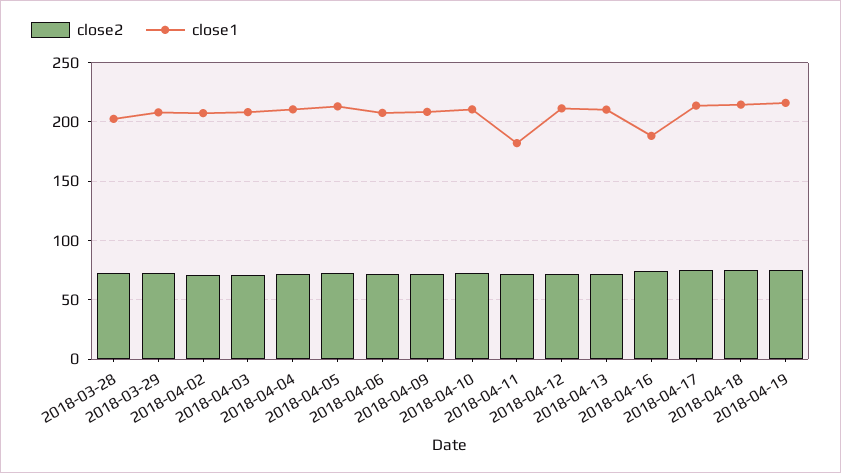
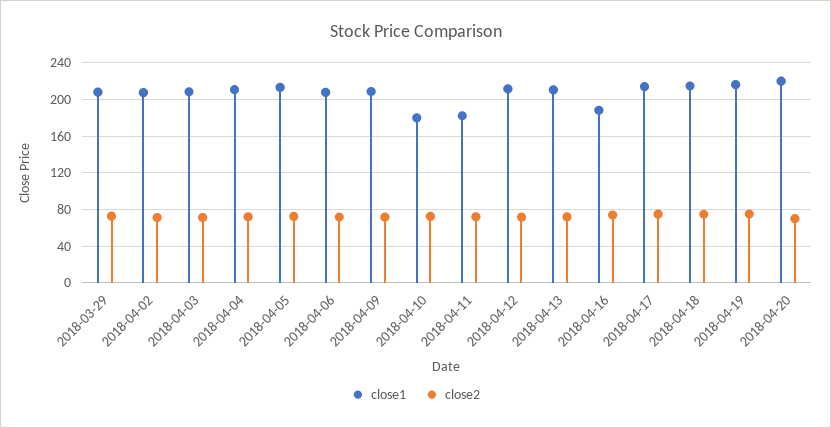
close2, 2018-03-28: 70 -> none
close1, 2018-03-28: 200 -> none
close1, 2018-04-10: 210 -> 180
close1, 2018-04-20: none -> 220
close2, 2018-04-20: none -> 70

